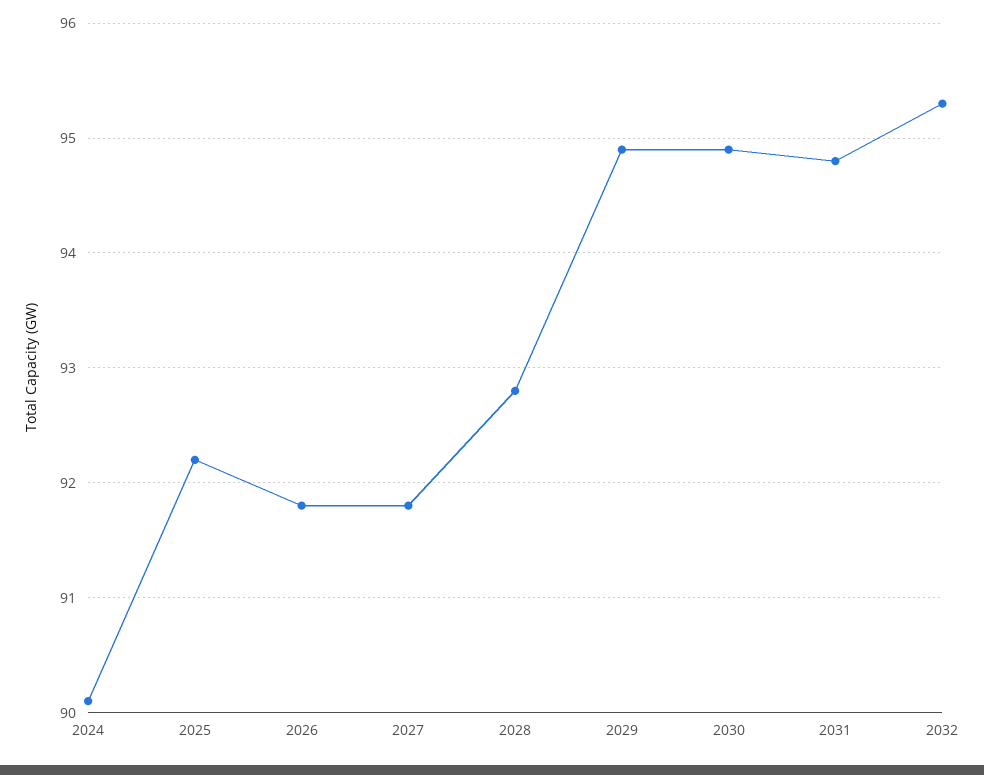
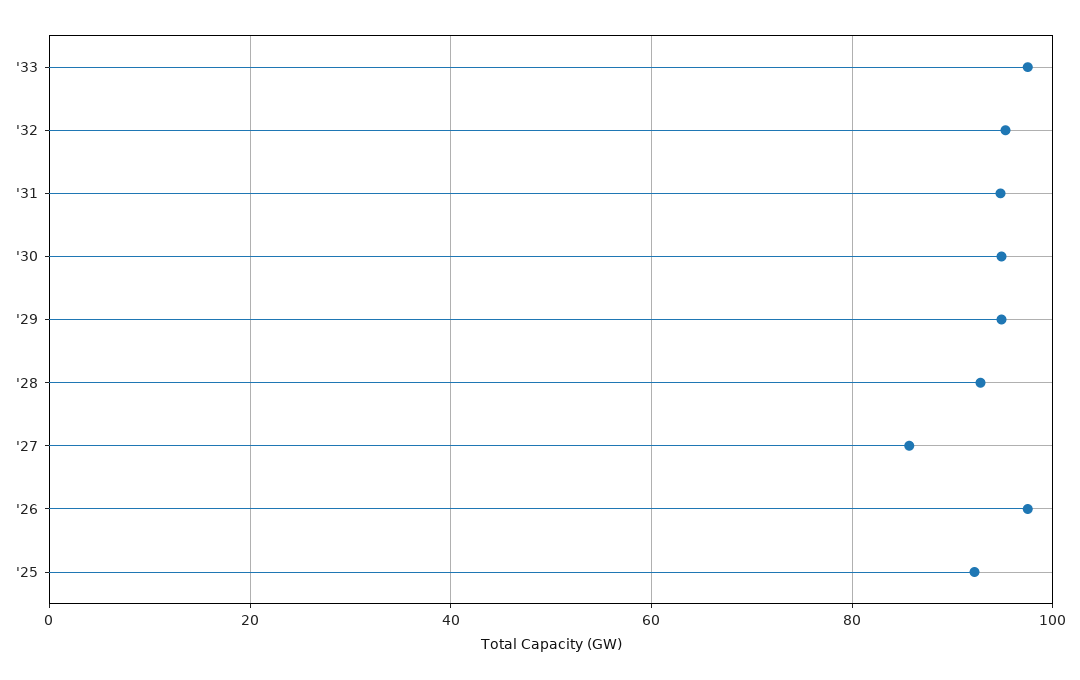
2024: 90.1 -> none
2026: 91.8 -> 98
2027: 91.8 -> 86
'33: none -> 98

